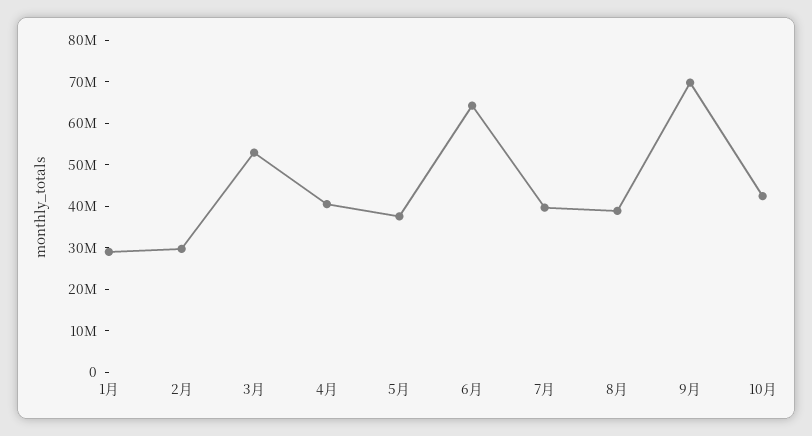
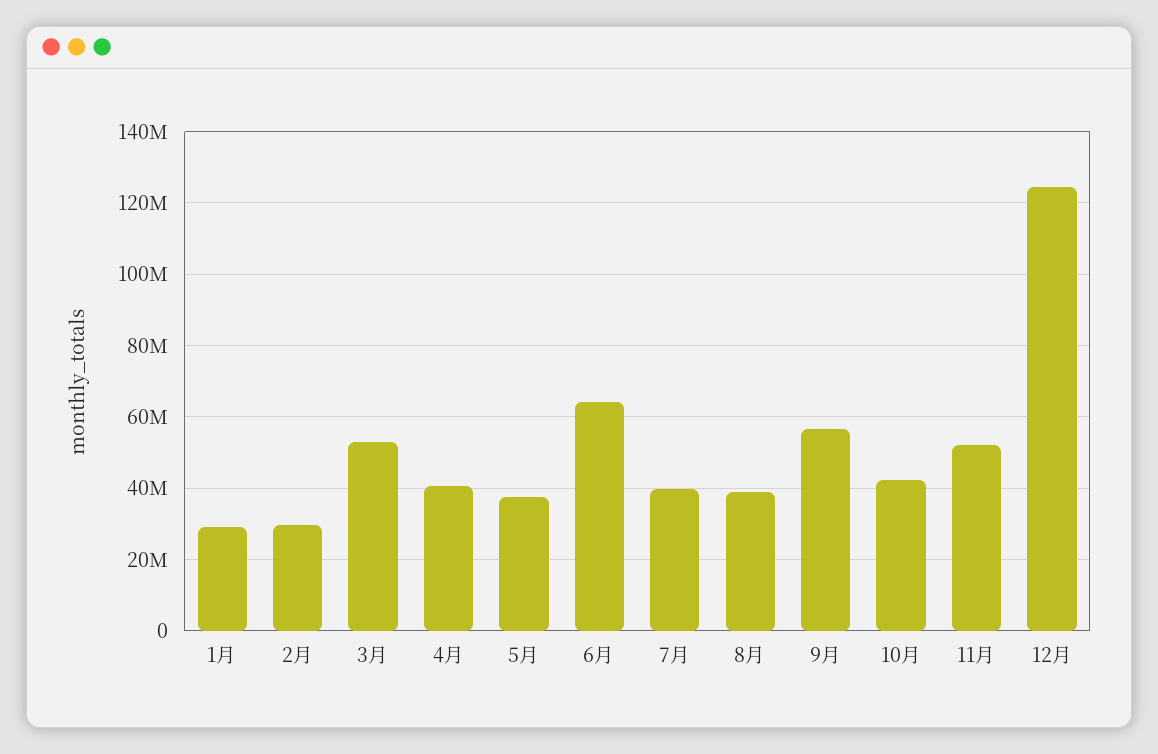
9月: 70000000 -> 56000000
11月: none -> 52000000
12月: none -> 124000000

